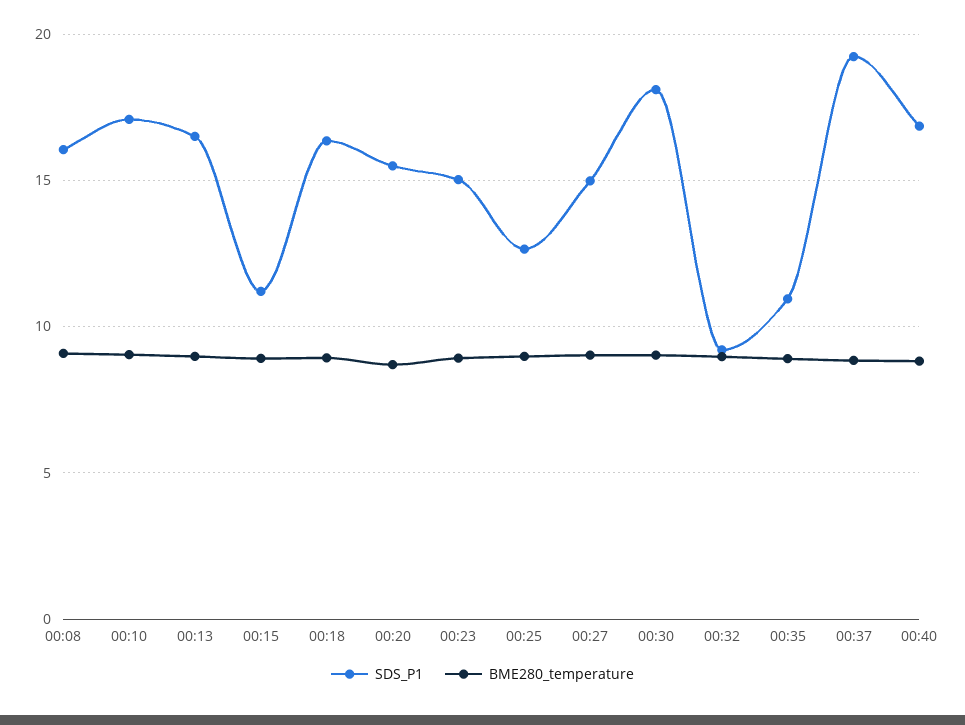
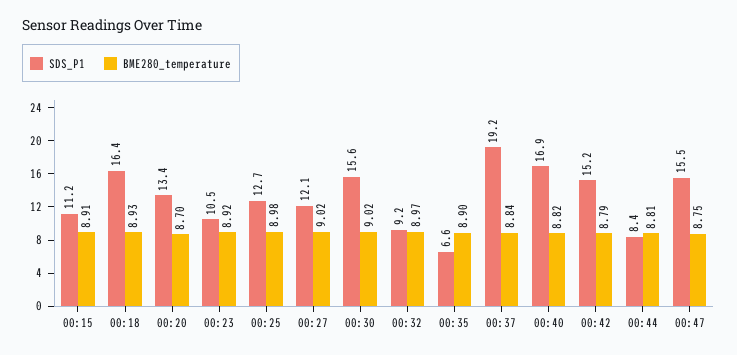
SDS_P1, 00:08: 16 -> none
BME280_temperature, 00:08: 9 -> none
SDS_P1, 00:10: 17 -> none
BME280_temperature, 00:10: 9 -> none
SDS_P1, 00:13: 16.5 -> none
BME280_temperature, 00:13: 9 -> none
SDS_P1, 00:20: 15.5 -> 13.4
SDS_P1, 00:23: 15 -> 10.5
SDS_P1, 00:27: 15 -> 12.1
SDS_P1, 00:30: 18 -> 15.6
SDS_P1, 00:35: 11 -> 6.6
SDS_P1, 00:42: none -> 15.2
BME280_temperature, 00:42: none -> 8.79
SDS_P1, 00:44: none -> 8.4
BME280_temperature, 00:44: none -> 8.81
SDS_P1, 00:47: none -> 15.5
BME280_temperature, 00:47: none -> 8.75

